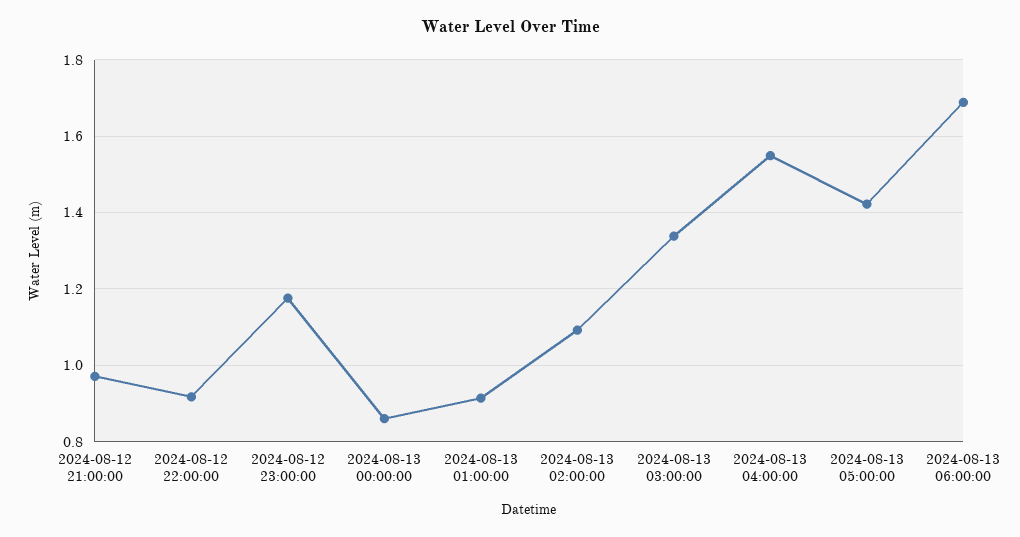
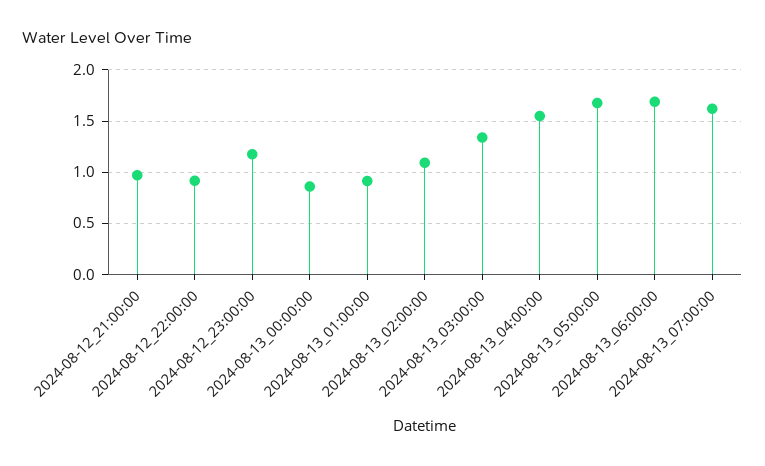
2024-08-13 05:00:00: 1.42 -> 1.7
2024-08-13_07:00:00: none -> 1.6

